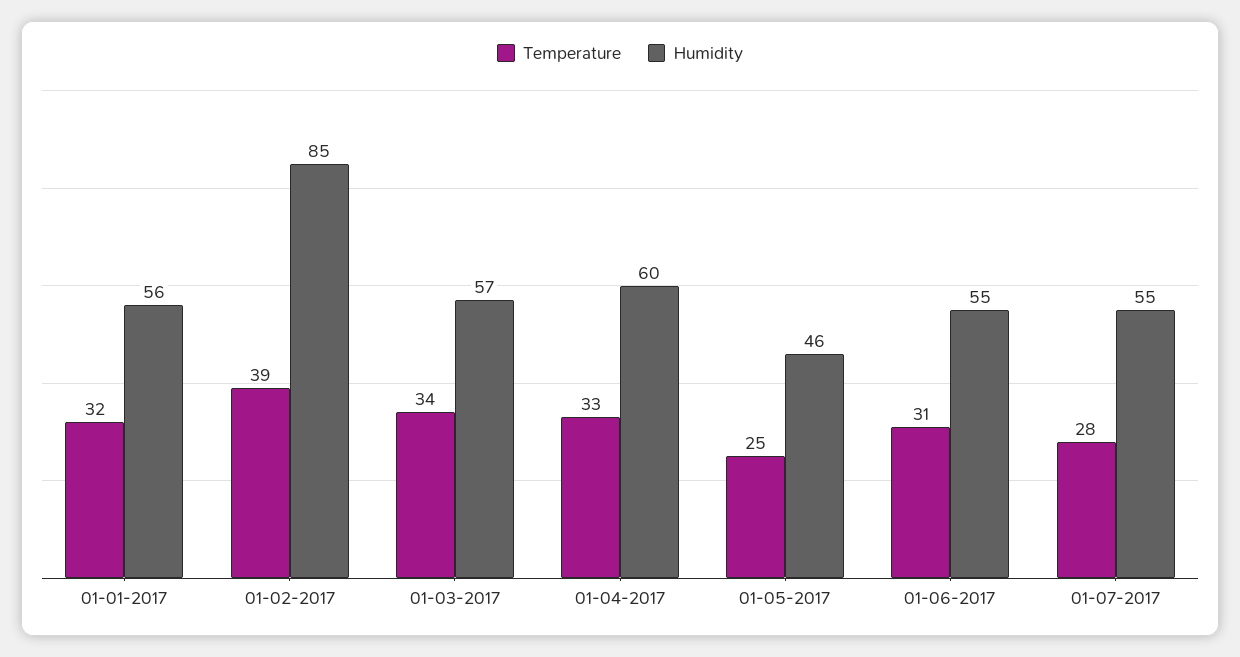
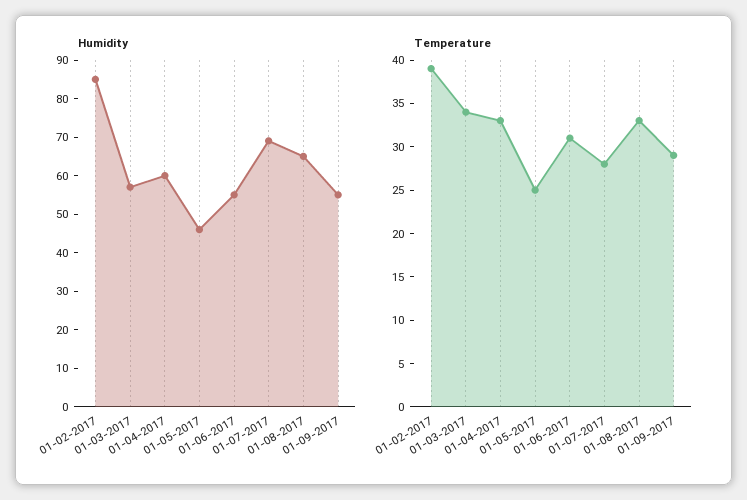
Temperature, 01-01-2017: 32 -> none
Humidity, 01-01-2017: 56 -> none
Humidity, 01-07-2017: 55 -> 70
Humidity, 01-08-2017: none -> 65
Humidity, 01-09-2017: none -> 55
Temperature, 01-08-2017: none -> 33
Temperature, 01-09-2017: none -> 29

